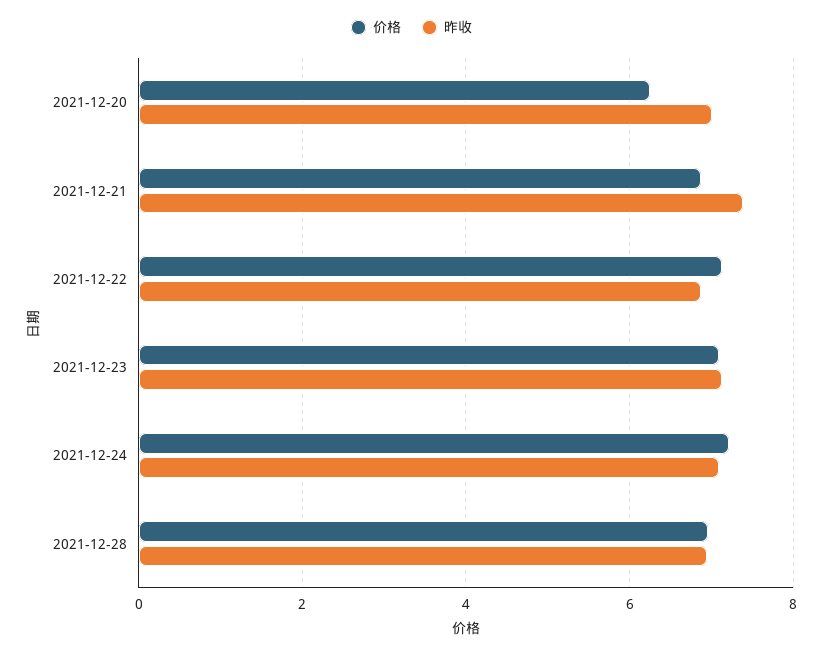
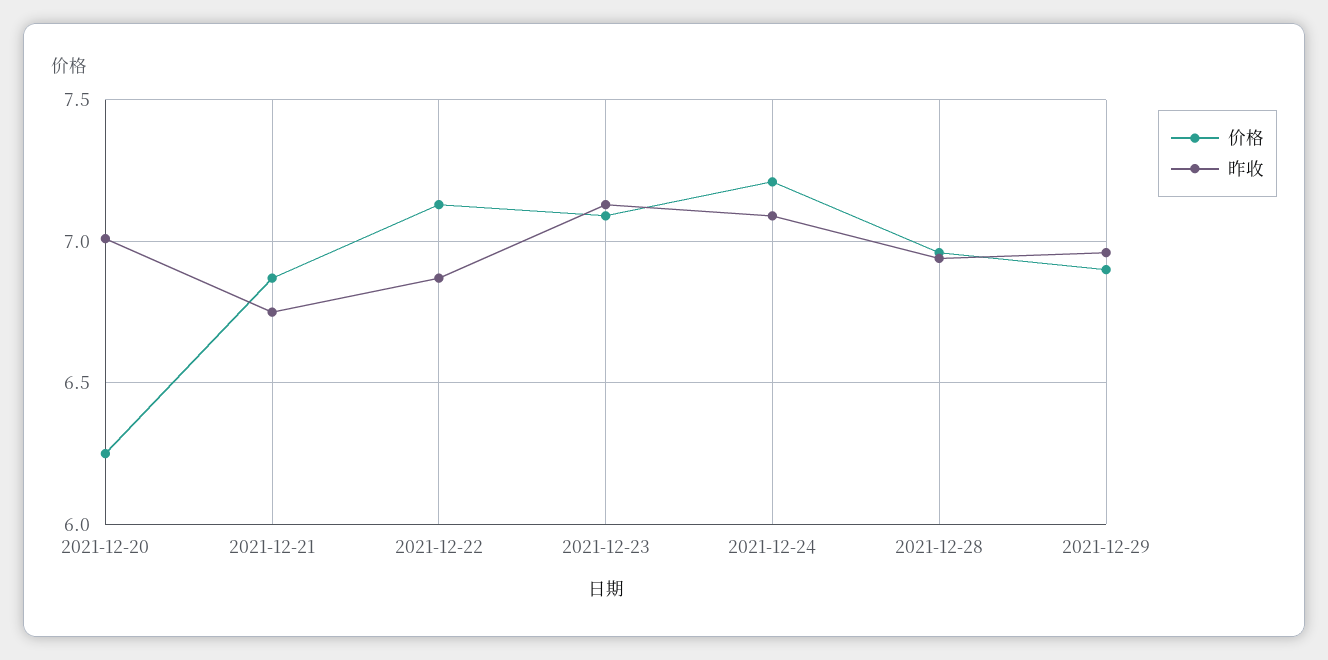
昨收, 2021-12-21: 7.4 -> 6.75
价格, 2021-12-29: none -> 6.9
昨收, 2021-12-29: none -> 6.95

